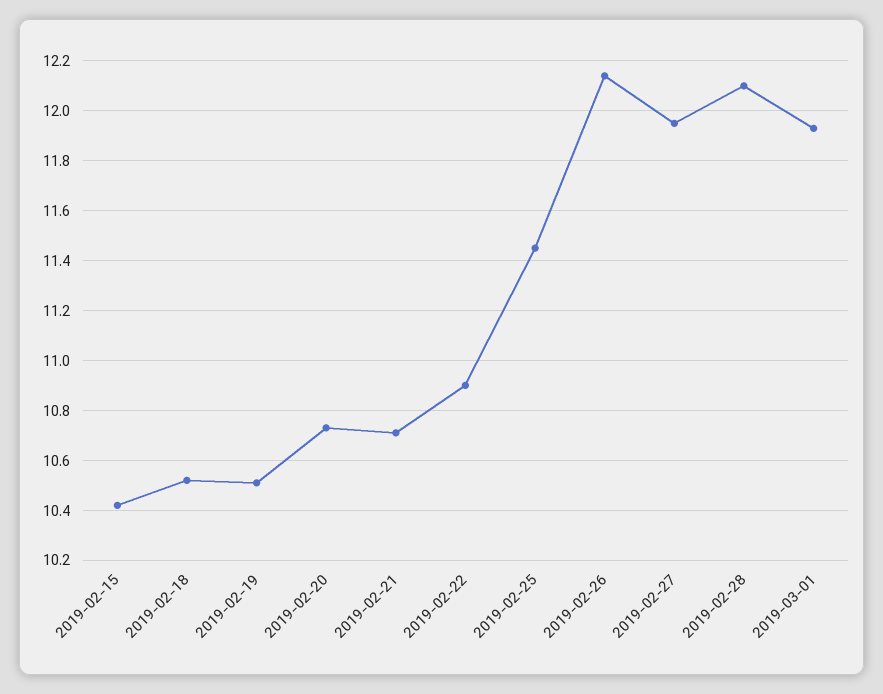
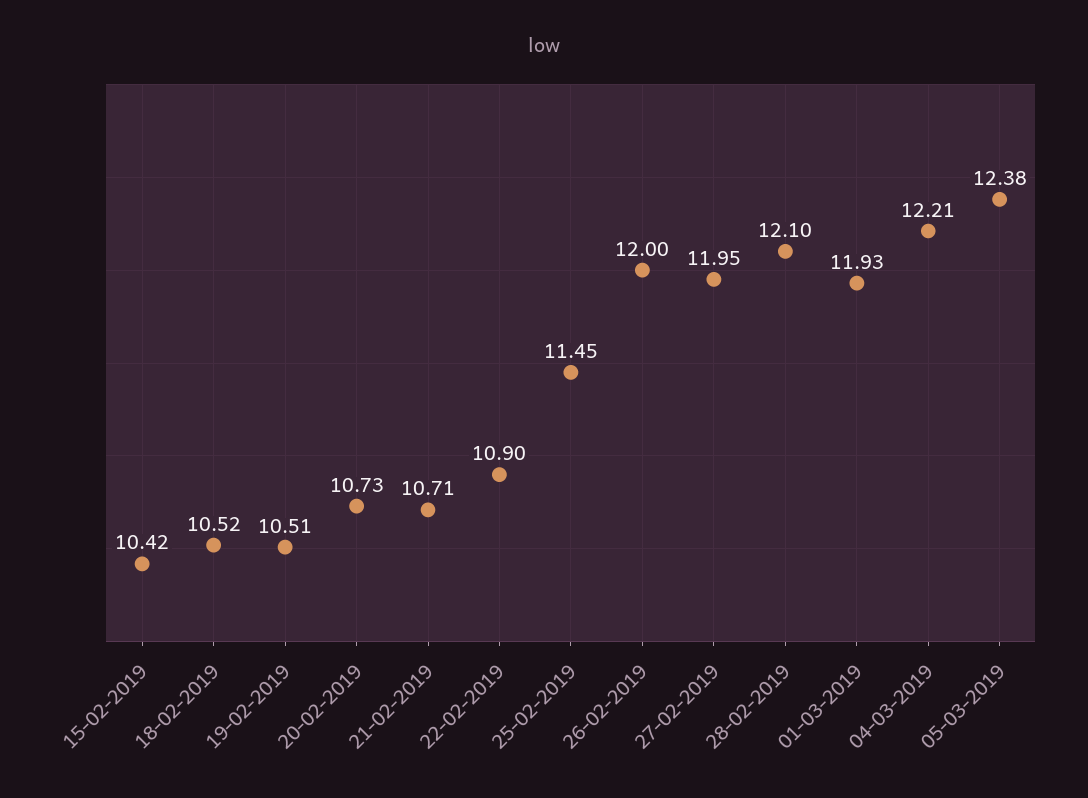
2019-02-26: 12.15 -> 12
04-03-2019: none -> 12.21
05-03-2019: none -> 12.38

